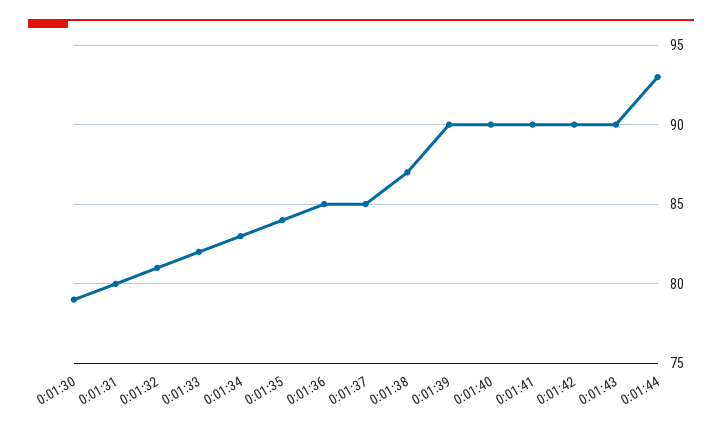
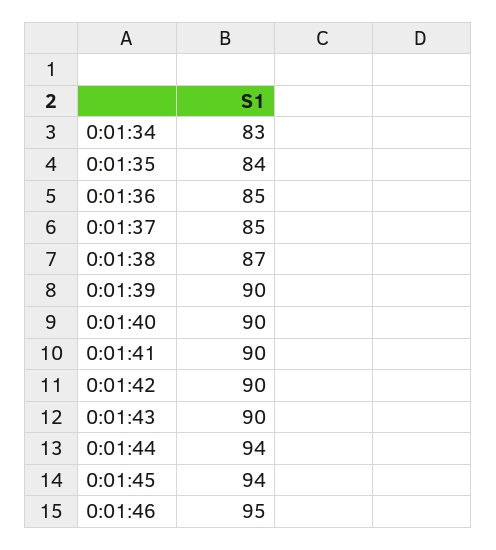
0:01:30: 79 -> none
0:01:31: 80 -> none
0:01:32: 81 -> none
0:01:33: 82 -> none
0:01:44: 93 -> 94
0:01:45: none -> 94
0:01:46: none -> 95

